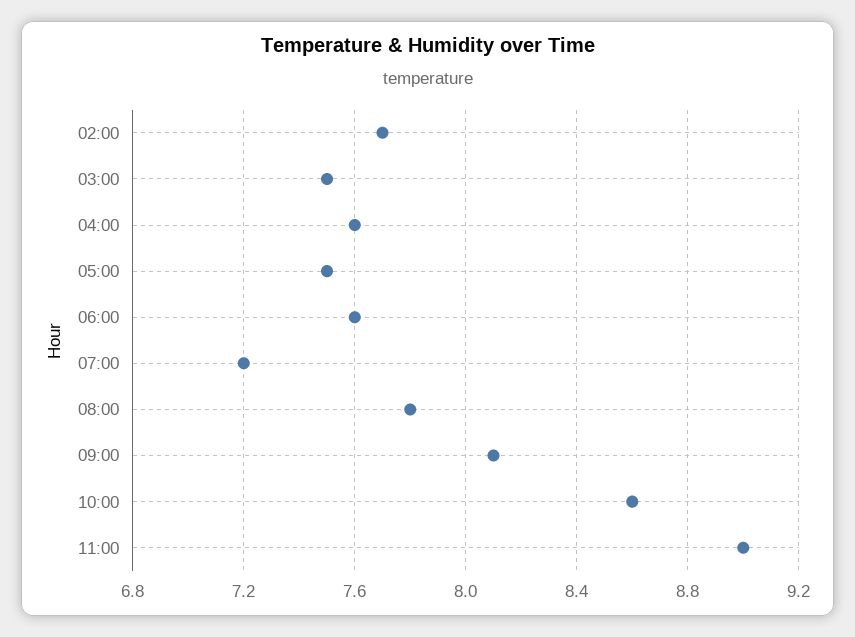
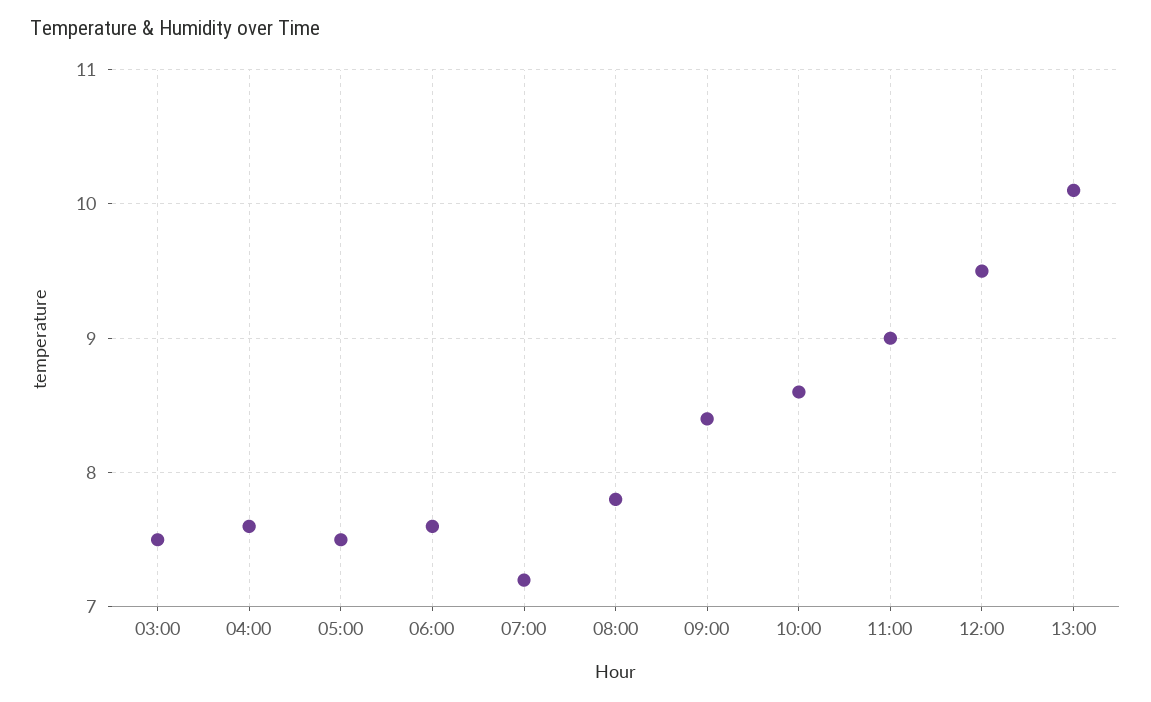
02:00: 7.7 -> none
09:00: 8.1 -> 8.4
12:00: none -> 9.5
13:00: none -> 10.1

